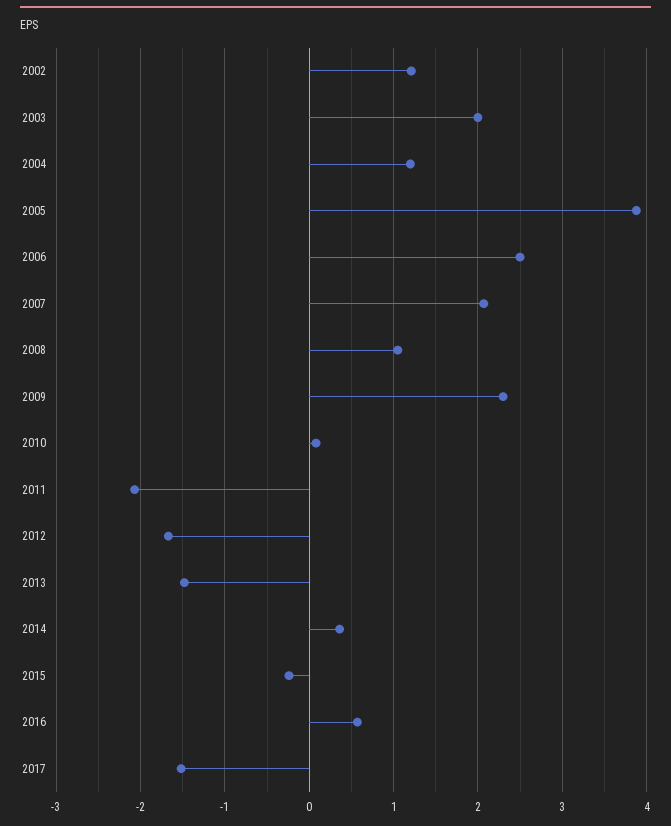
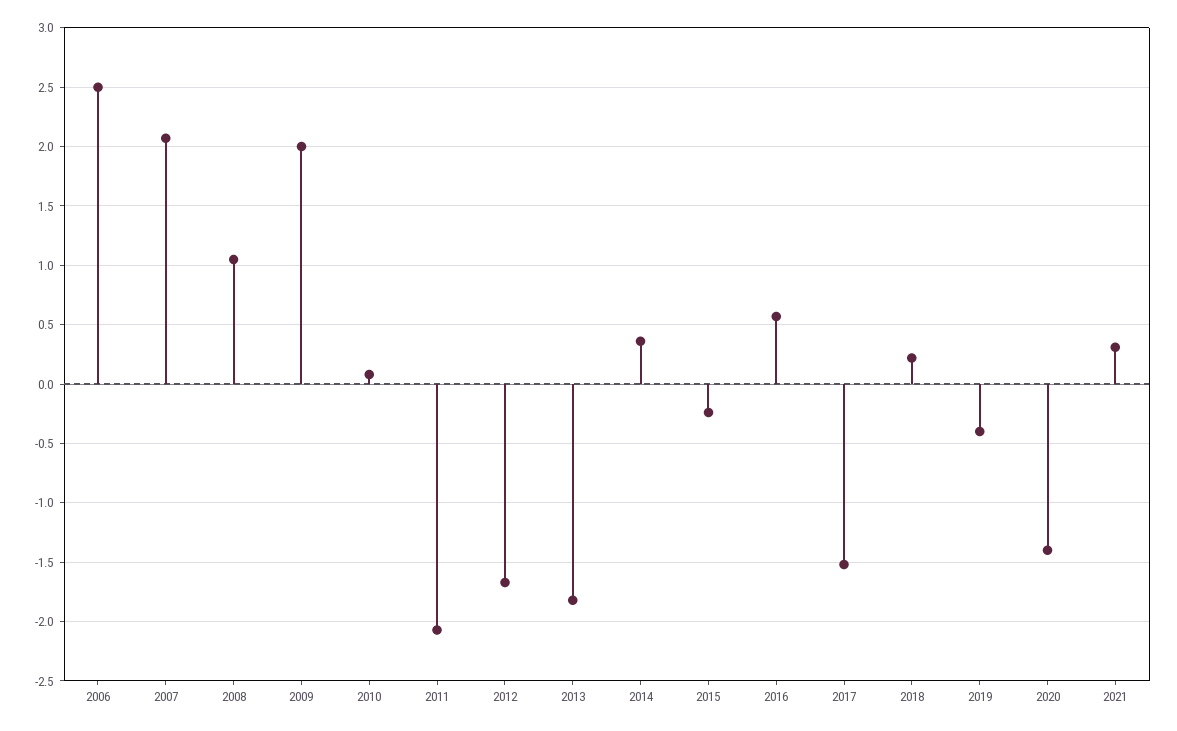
2002: 1.2 -> none
2003: 2 -> none
2004: 1.2 -> none
2005: 3.9 -> none
2009: 2.3 -> 2
2013: -1.5 -> -1.8
2018: none -> 0.2
2019: none -> -0.4
2020: none -> -1.4
2021: none -> 0.3

